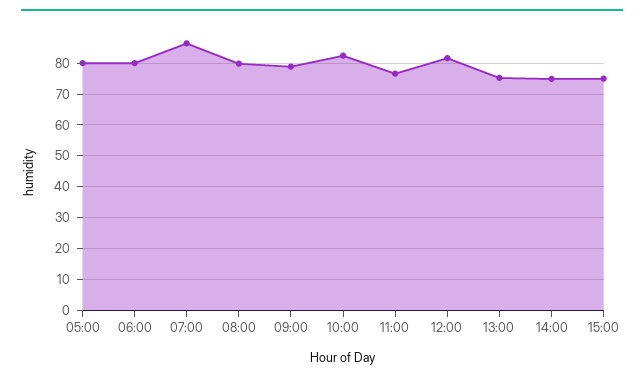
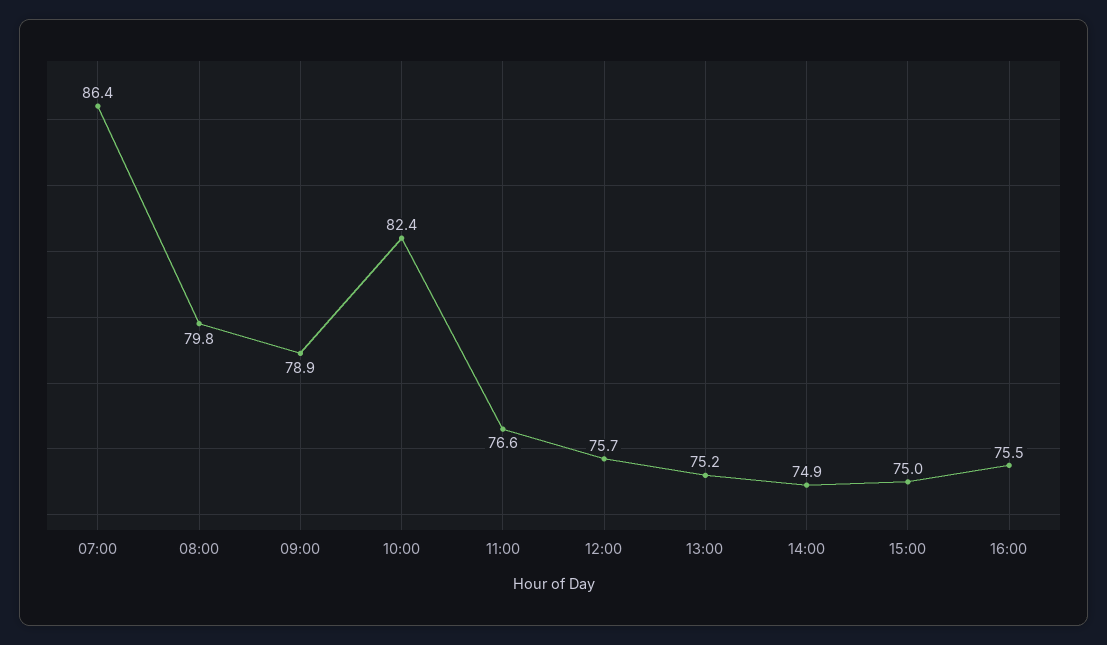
05:00: 80 -> none
06:00: 80 -> none
12:00: 82 -> 75.7
16:00: none -> 75.5

